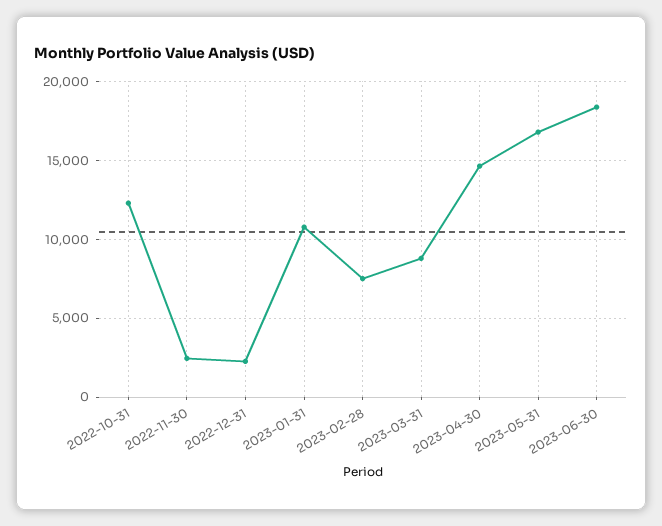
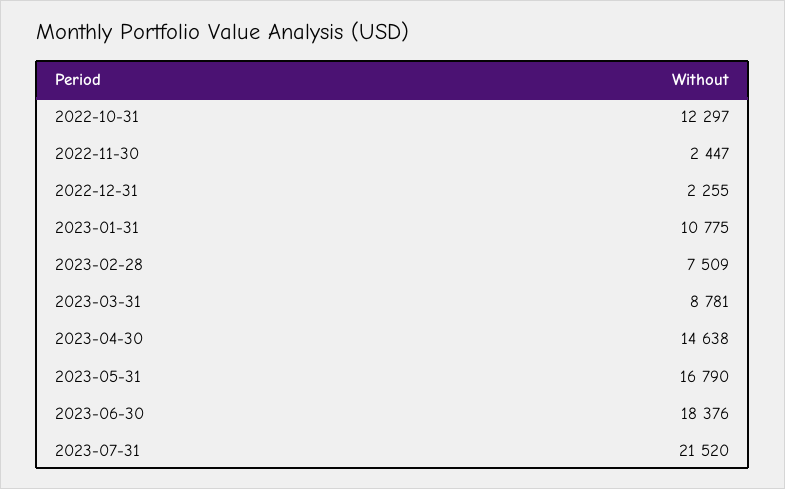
2023-07-31: none -> 21520

